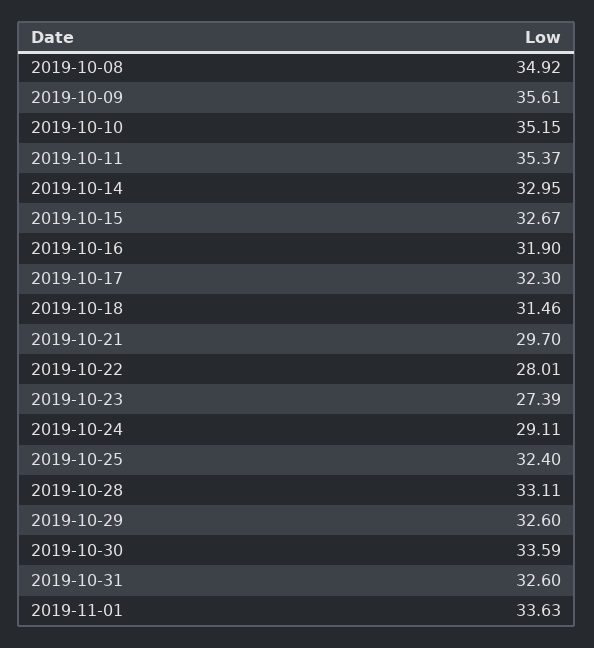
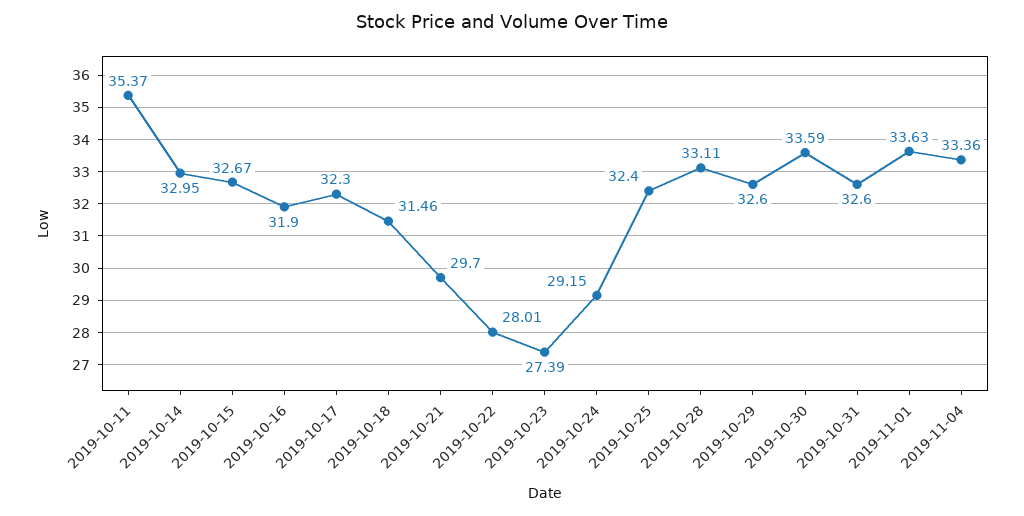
2019-10-08: 34.92 -> none
2019-10-09: 35.61 -> none
2019-10-10: 35.15 -> none
2019-10-24: 29.11 -> 29.15
2019-11-04: none -> 33.36

